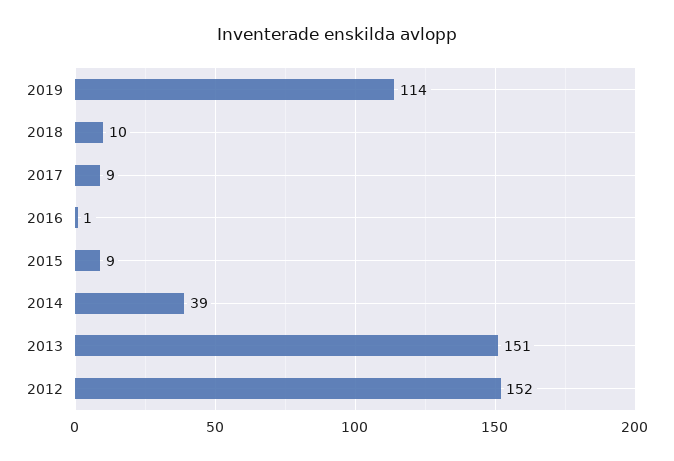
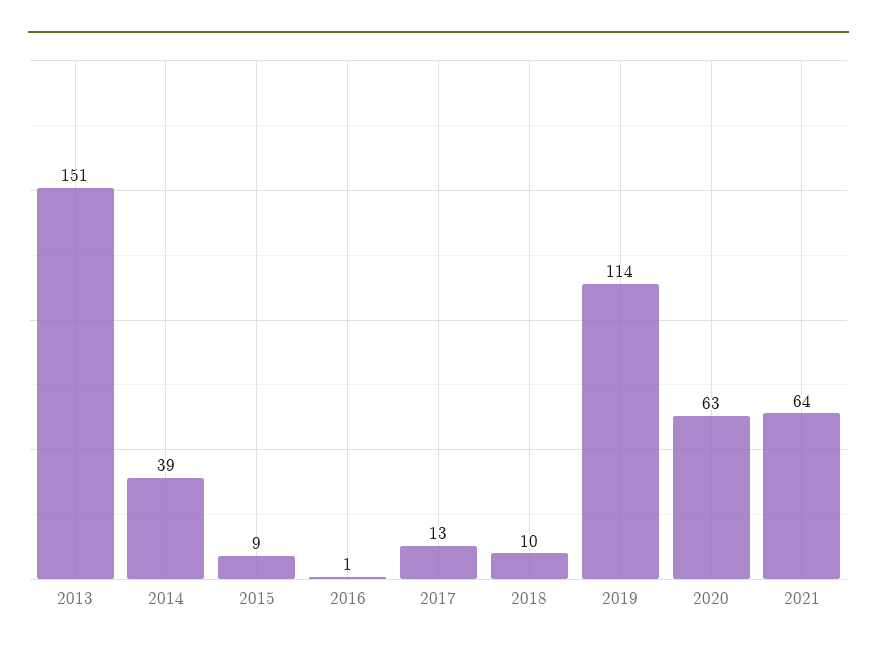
2017: 9 -> 13
2012: 152 -> none
2020: none -> 63
2021: none -> 64

